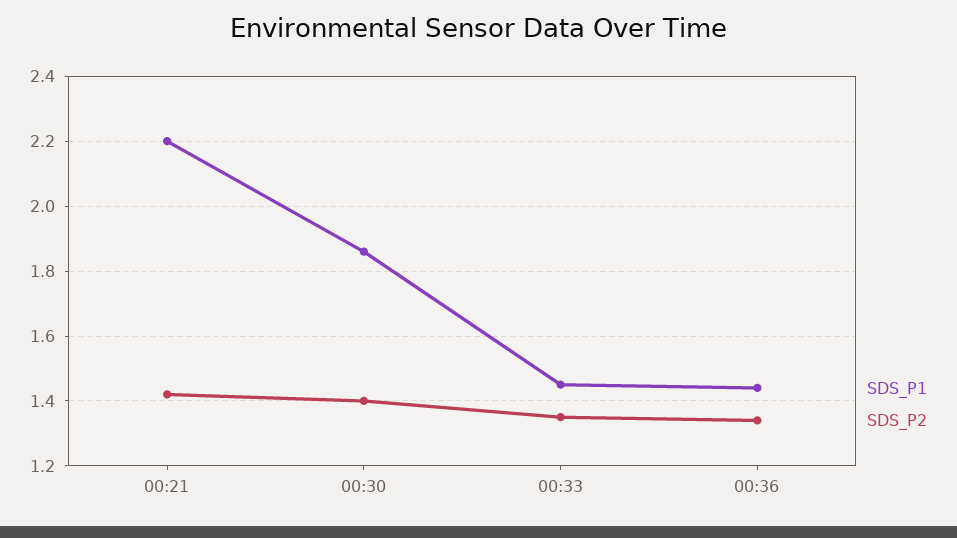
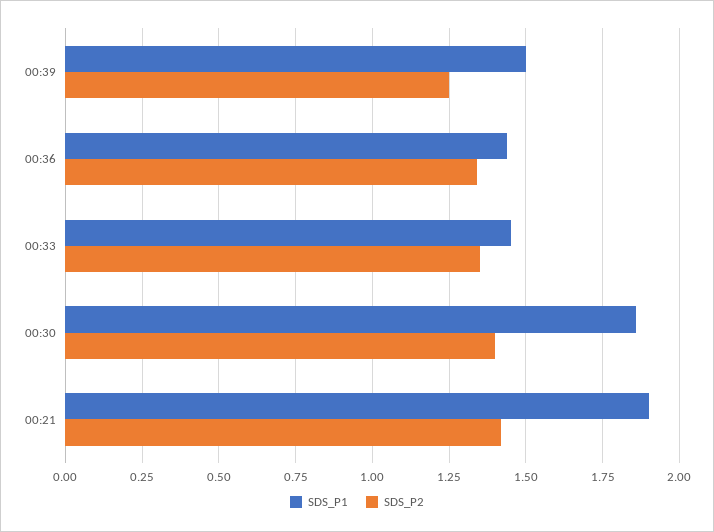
SDS_P1, 00:21: 2.2 -> 1.9
SDS_P1, 00:39: none -> 1.5
SDS_P2, 00:39: none -> 1.25

